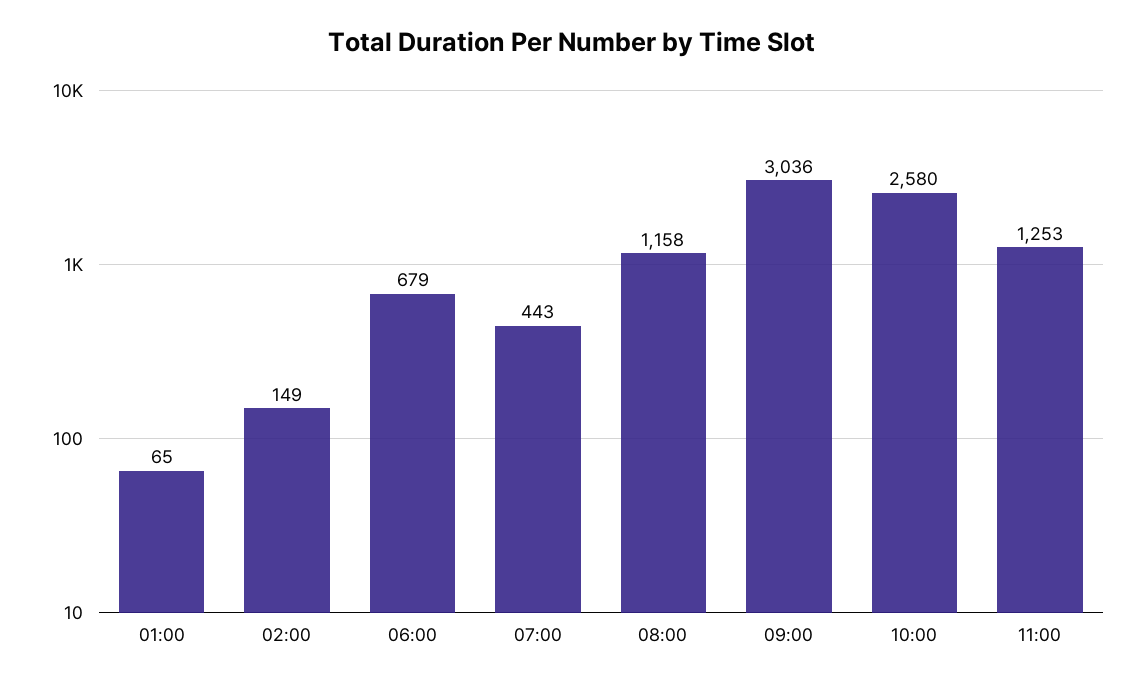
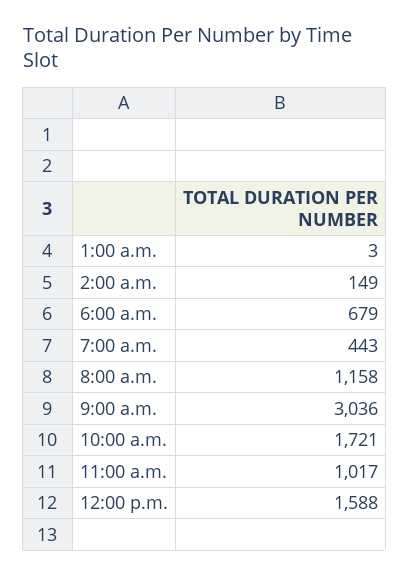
01:00: 65 -> 3
10:00: 2580 -> 1721
11:00: 1253 -> 1017
12:00 p.m.: none -> 1588

